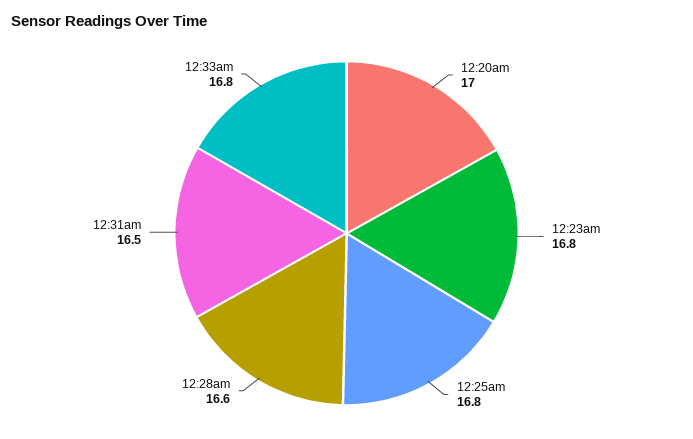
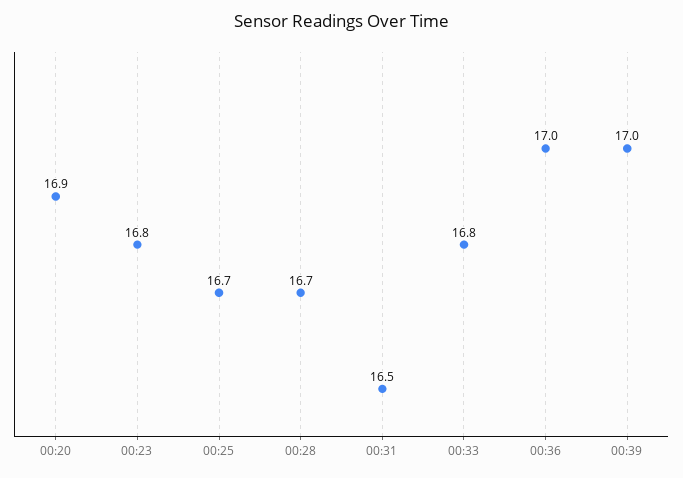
12:20am: 17 -> 16.9
12:25am: 16.8 -> 16.7
12:28am: 16.6 -> 16.7
00:36: none -> 17
00:39: none -> 17

